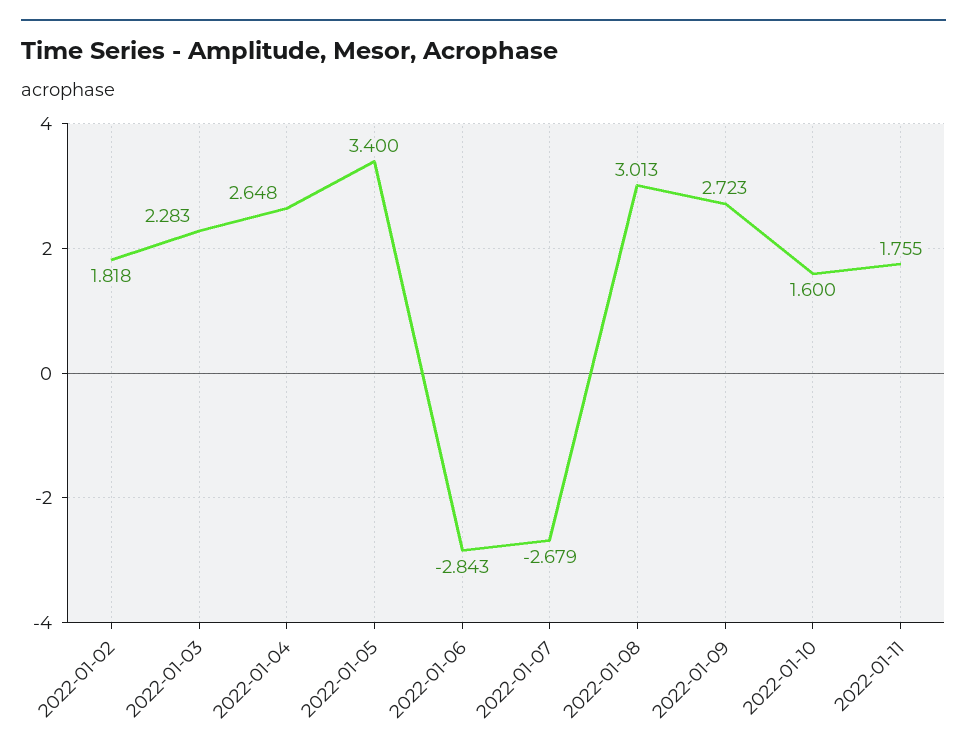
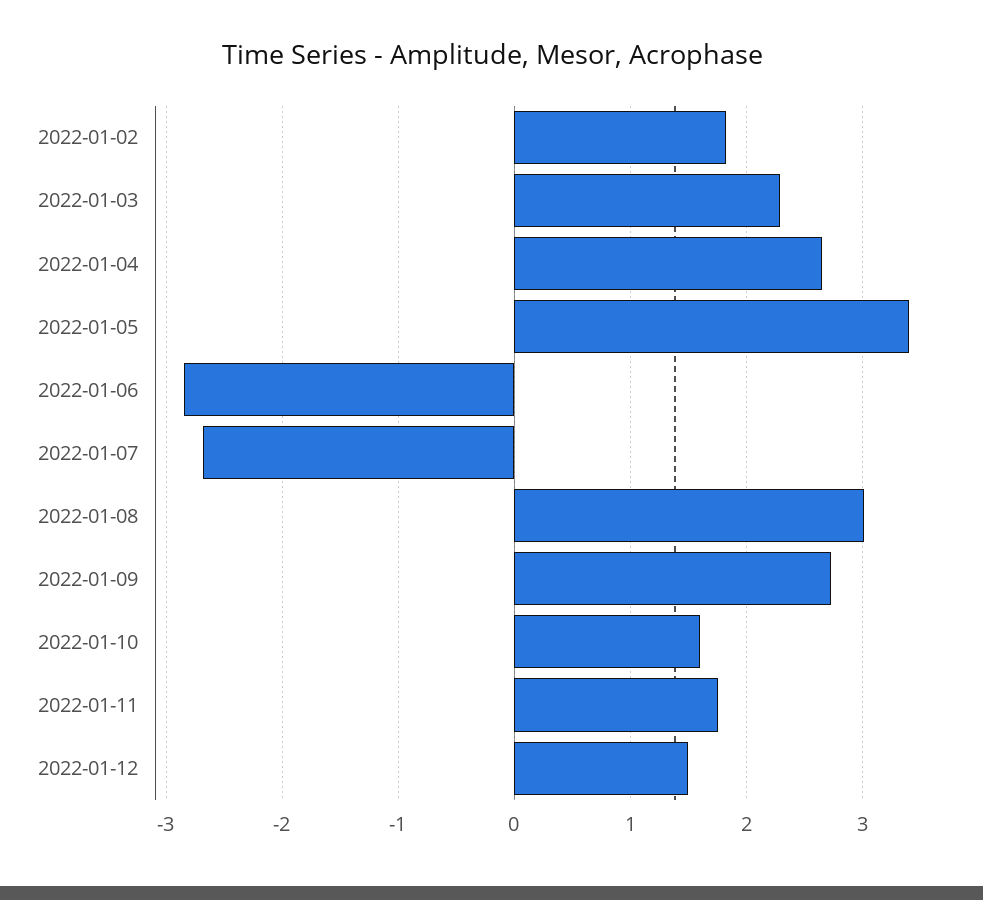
2022-01-12: none -> 1.5

